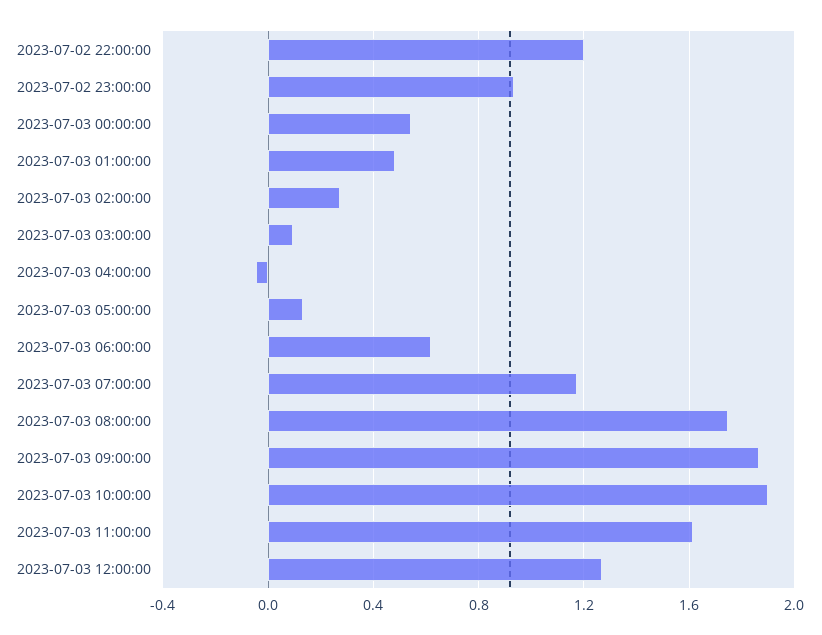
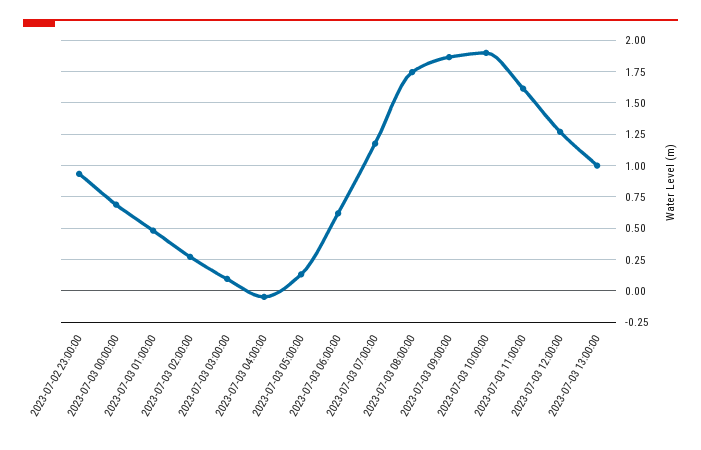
2023-07-02 22:00:00: 1.2 -> none
2023-07-03 00:00:00: 0.55 -> 0.7
2023-07-03 13:00:00: none -> 1

